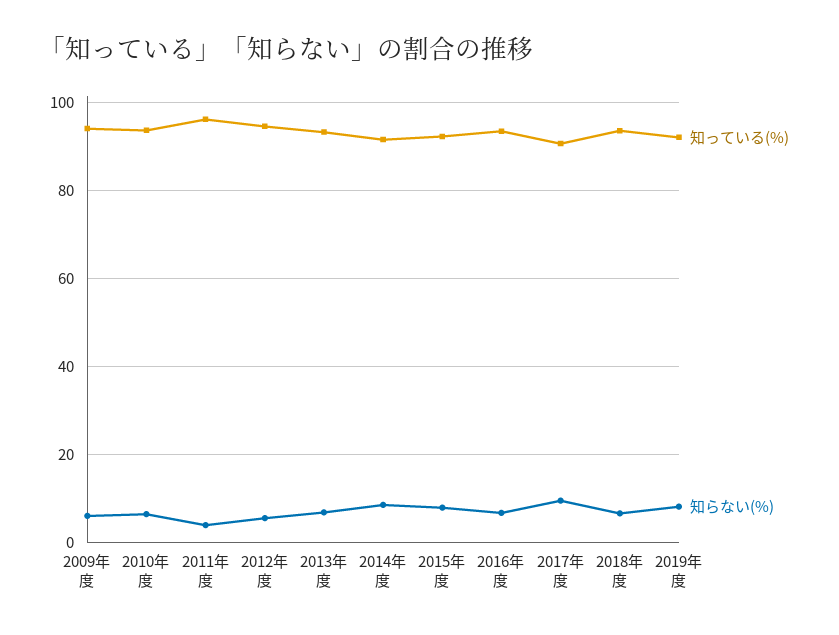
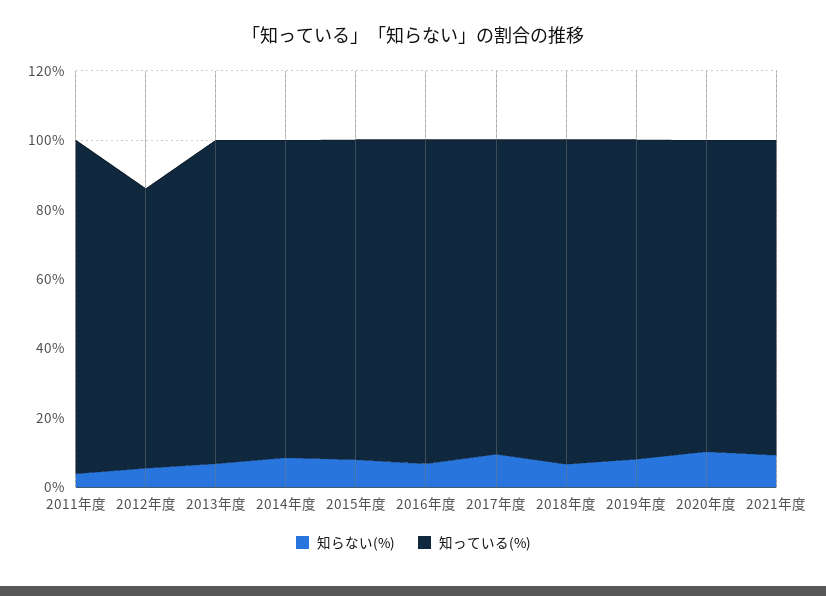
知っている(%), 2009年度: 94 -> none
知らない(%), 2009年度: 6 -> none
知っている(%), 2010年度: 94 -> none
知らない(%), 2010年度: 6 -> none
知っている(%), 2012年度: 94 -> 80
知らない(%), 2020年度: none -> 10
知っている(%), 2020年度: none -> 90
知らない(%), 2021年度: none -> 10
知っている(%), 2021年度: none -> 90

